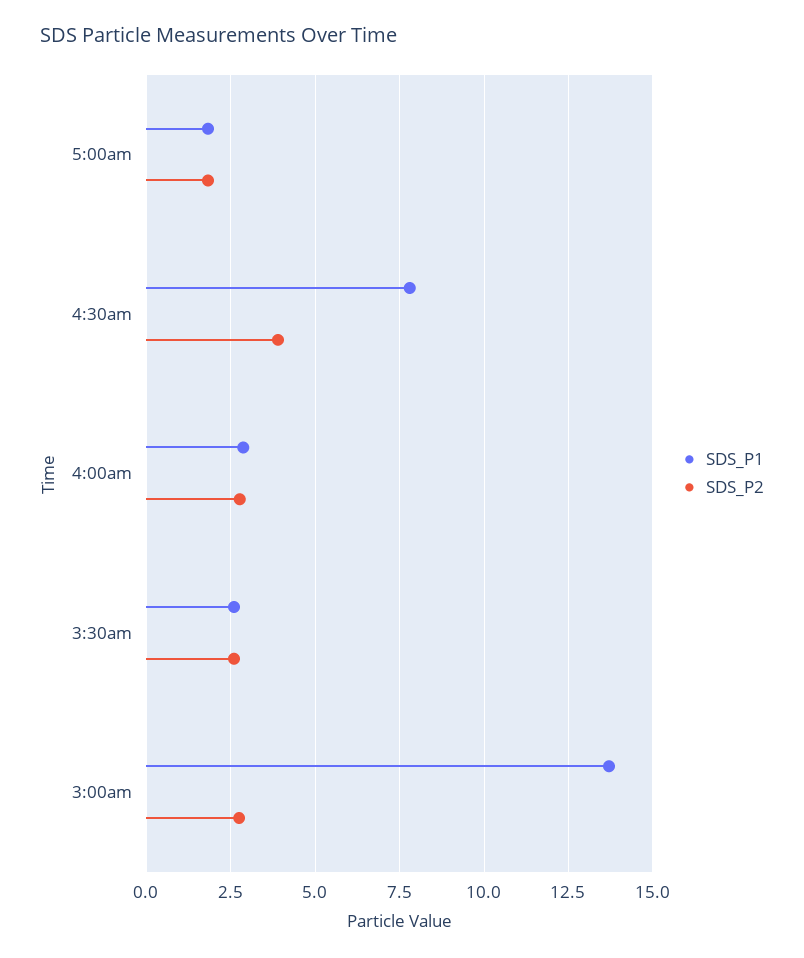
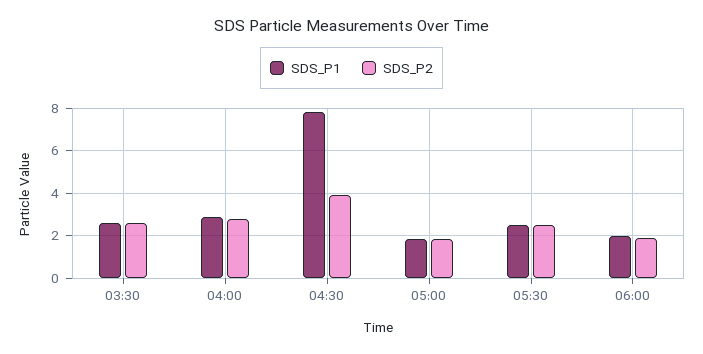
SDS_P1, 3:00am: 13.75 -> none
SDS_P2, 3:00am: 2.75 -> none
SDS_P1, 05:30: none -> 2.5
SDS_P2, 05:30: none -> 2.5
SDS_P1, 06:00: none -> 2
SDS_P2, 06:00: none -> 2

